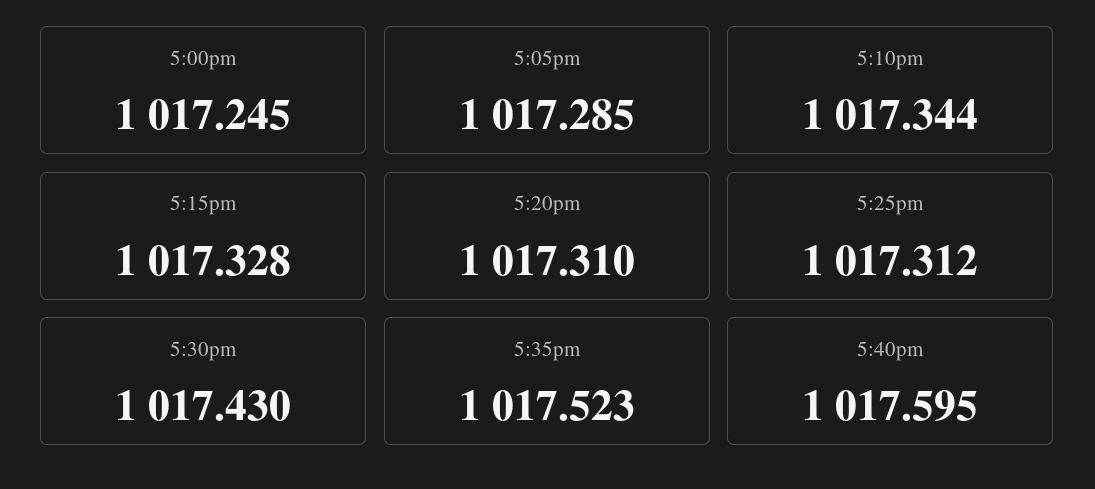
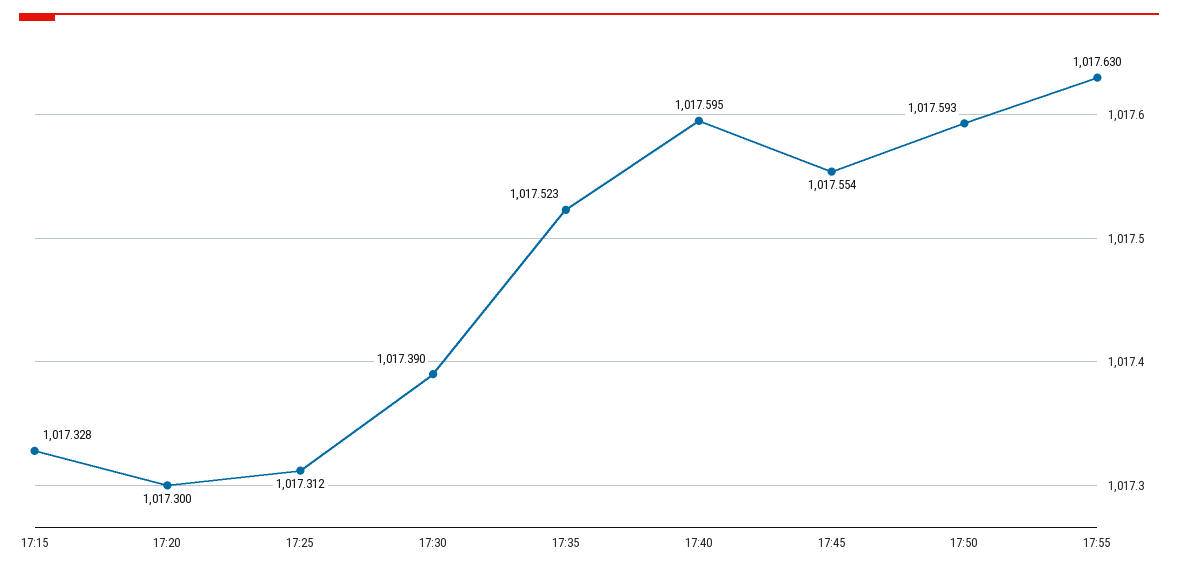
5:00pm: 1017.245 -> none
5:05pm: 1017.285 -> none
5:10pm: 1017.344 -> none
5:20pm: 1017.31 -> 1017.3
5:30pm: 1017.43 -> 1017.39
17:45: none -> 1017.554
17:50: none -> 1017.593
17:55: none -> 1017.63

